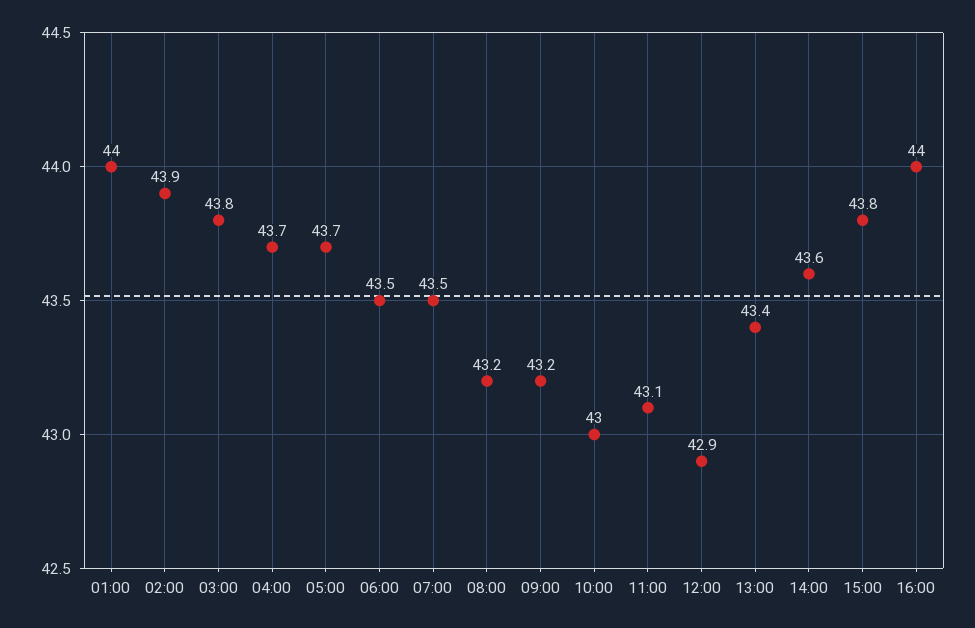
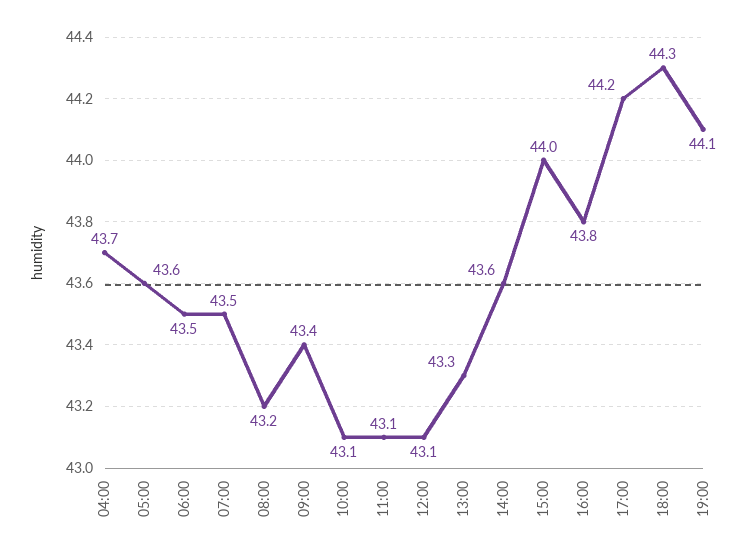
01:00: 44 -> none
02:00: 43.9 -> none
03:00: 43.8 -> none
05:00: 43.7 -> 43.6
09:00: 43.2 -> 43.4
10:00: 43 -> 43.1
12:00: 42.9 -> 43.1
13:00: 43.4 -> 43.3
15:00: 43.8 -> 44
16:00: 44 -> 43.8
17:00: none -> 44.2
18:00: none -> 44.3
19:00: none -> 44.1

